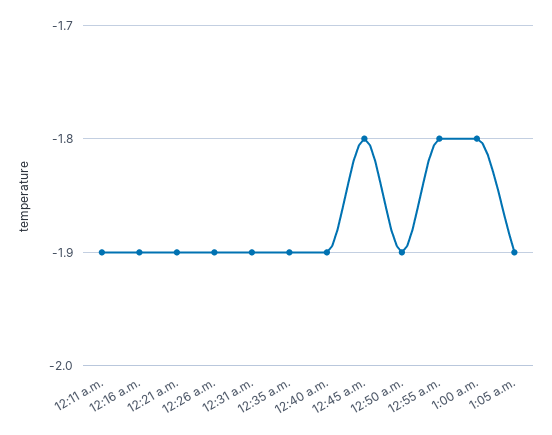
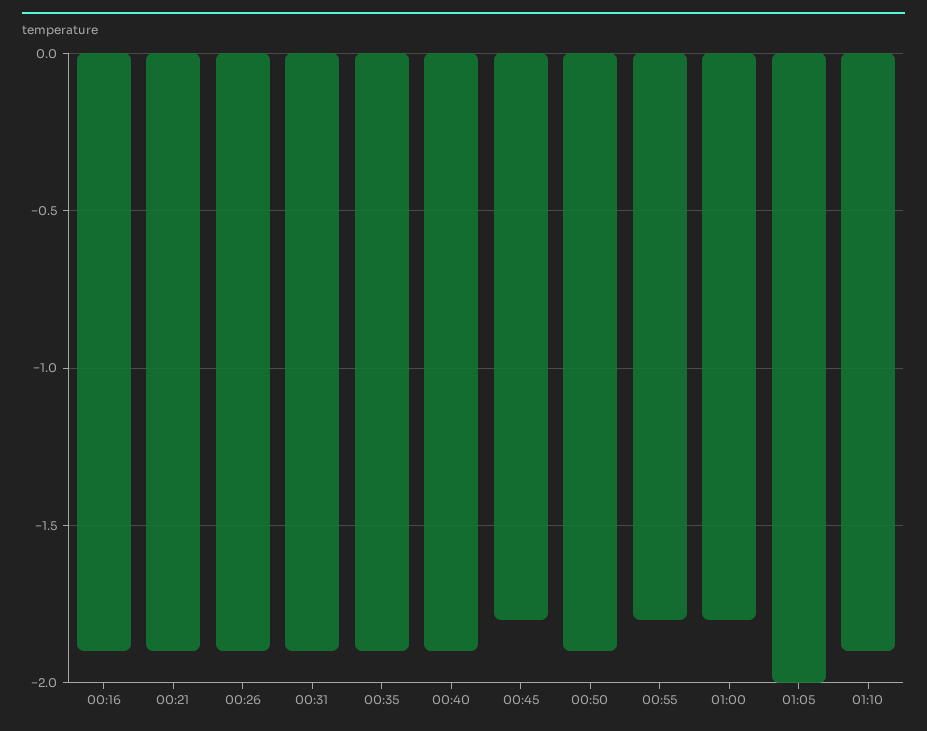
12:11 a.m.: -1.9 -> none
1:05 a.m.: -1.9 -> -2
01:10: none -> -1.9

